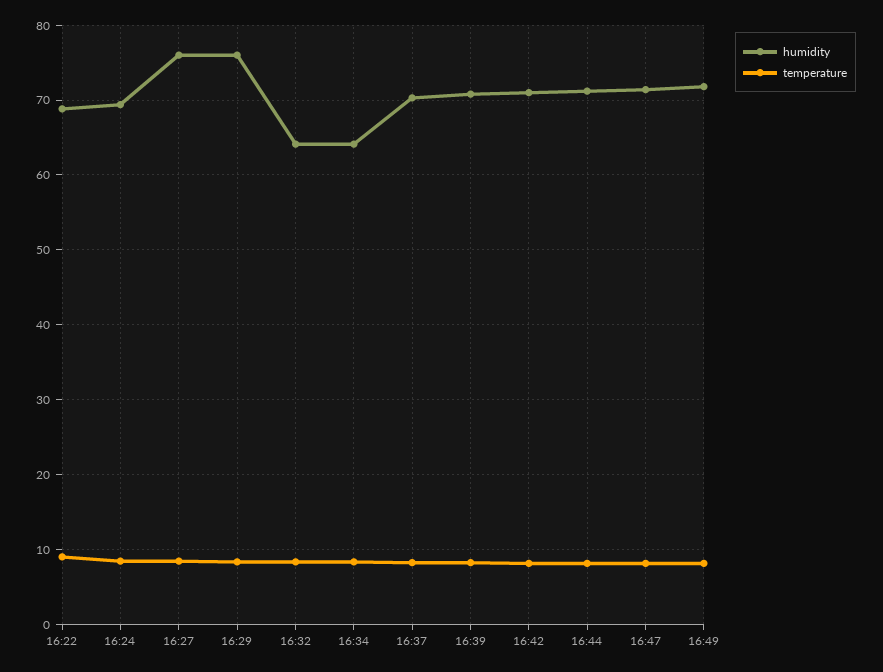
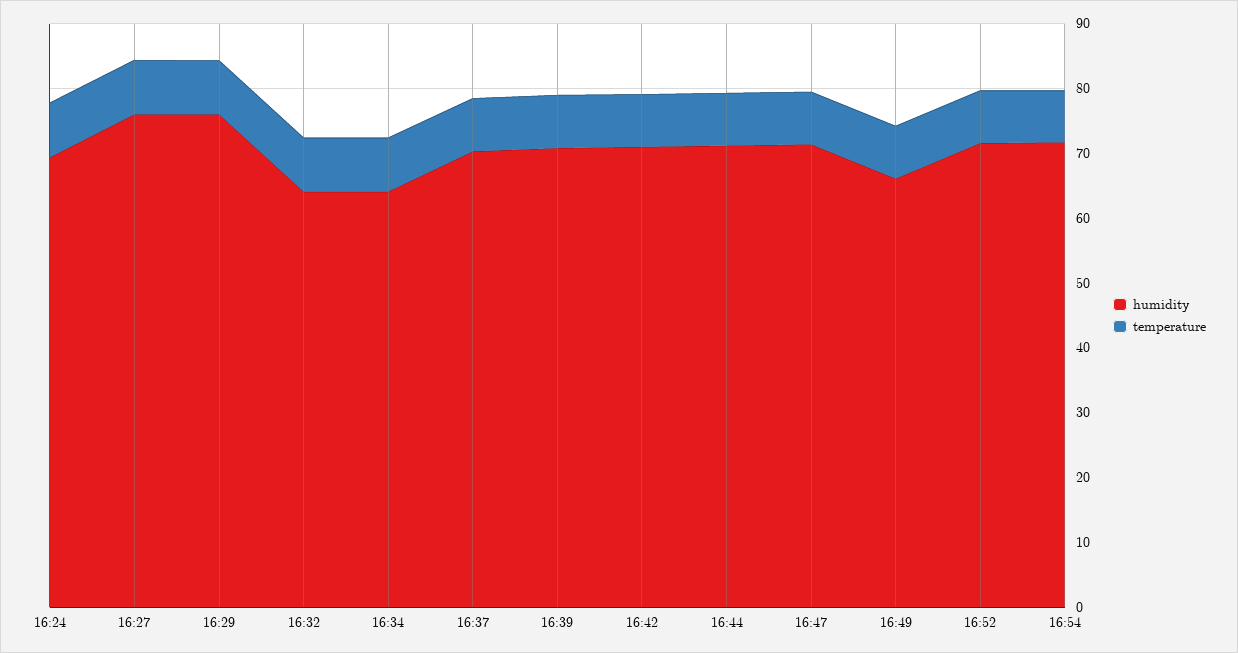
humidity, 16:22: 69 -> none
temperature, 16:22: 9 -> none
humidity, 16:49: 72 -> 66
humidity, 16:52: none -> 72
temperature, 16:52: none -> 8
humidity, 16:54: none -> 72
temperature, 16:54: none -> 8

